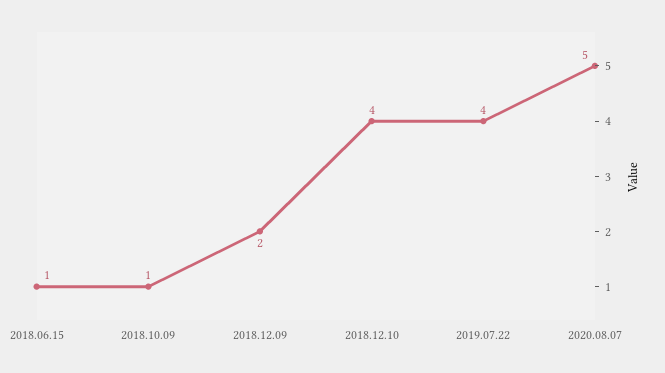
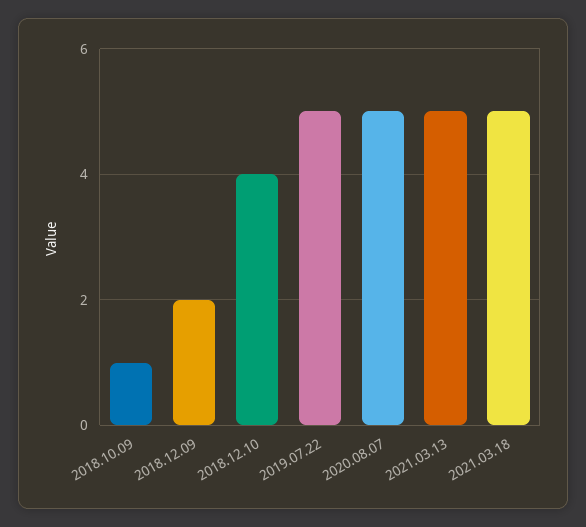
2018.06.15: 1 -> none
2019.07.22: 4 -> 5
2021.03.13: none -> 5
2021.03.18: none -> 5

